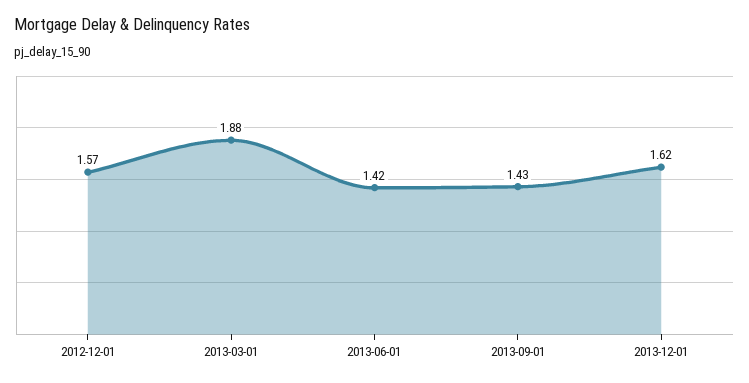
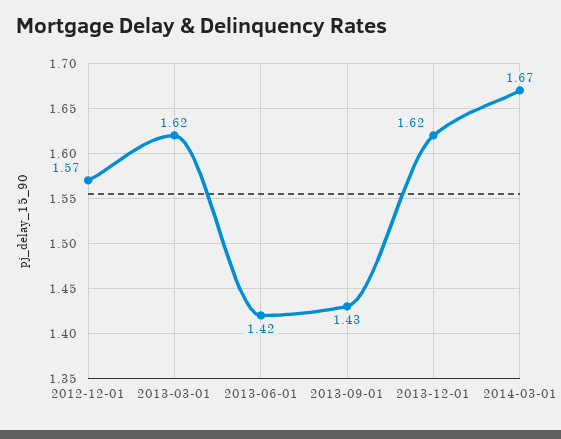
2013-03-01: 1.88 -> 1.62
2014-03-01: none -> 1.67

